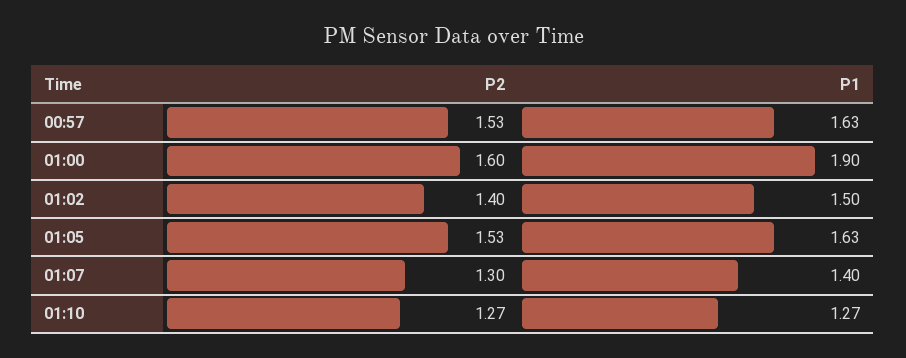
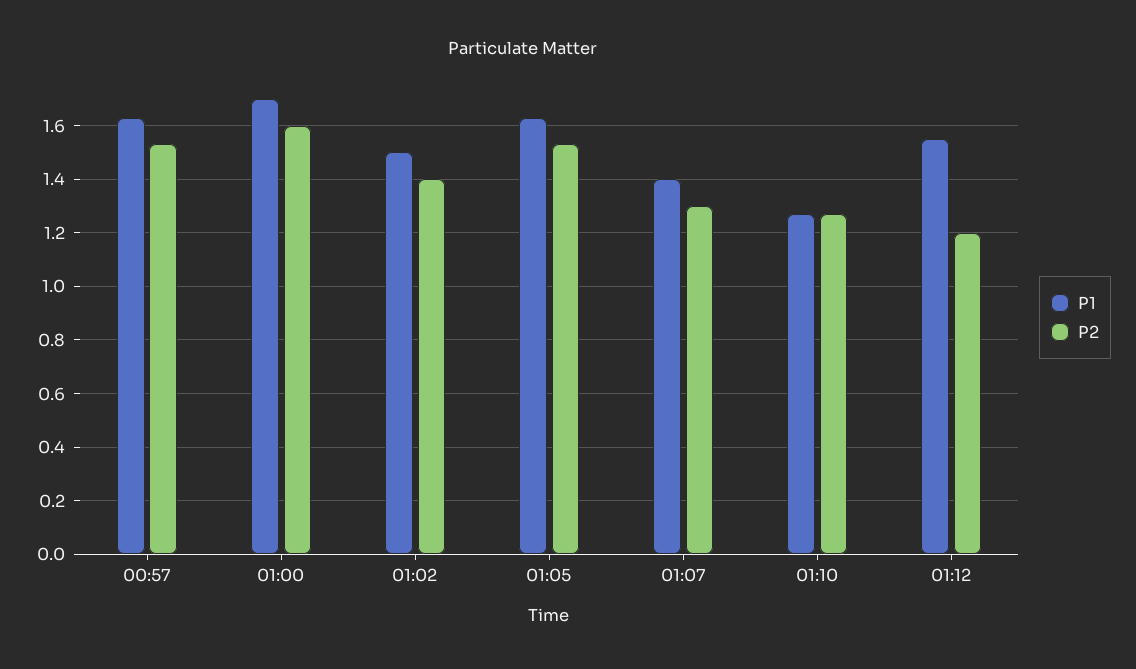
P1, 01:00: 1.9 -> 1.7
P1, 01:12: none -> 1.55
P2, 01:12: none -> 1.2

